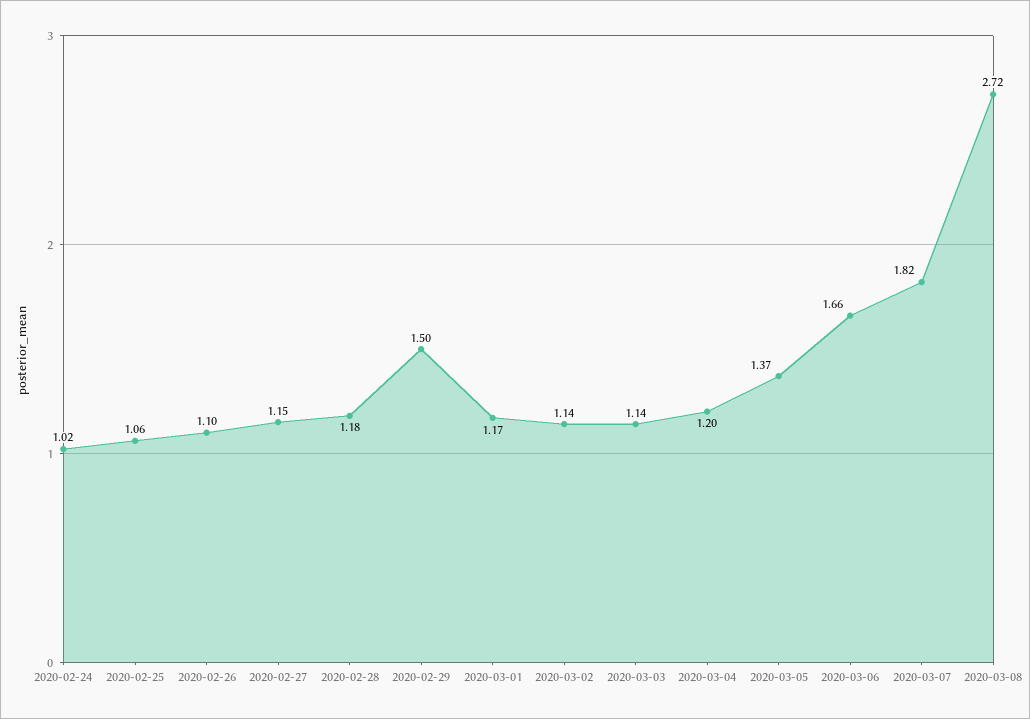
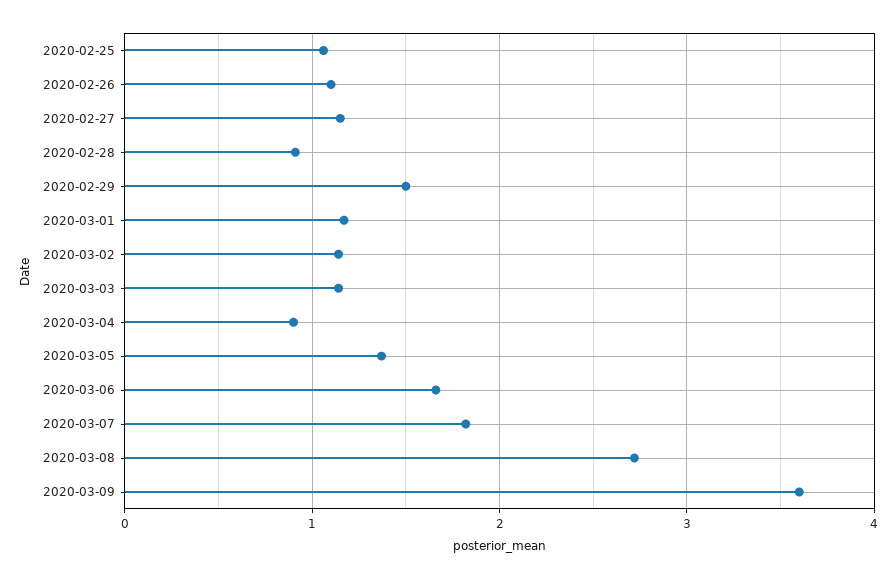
2020-02-24: 1.02 -> none
2020-02-28: 1.18 -> 0.9
2020-03-04: 1.2 -> 0.9
2020-03-09: none -> 3.6

